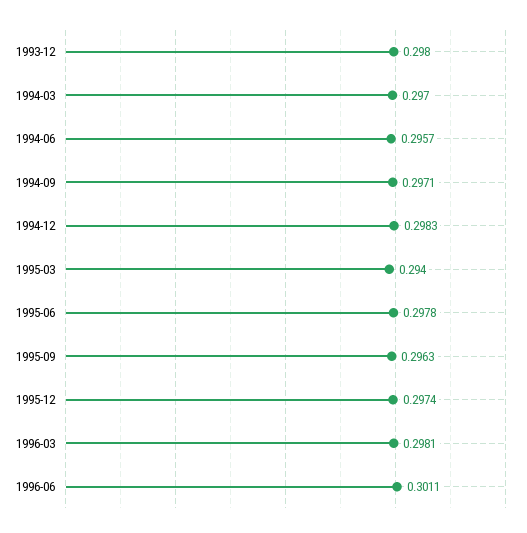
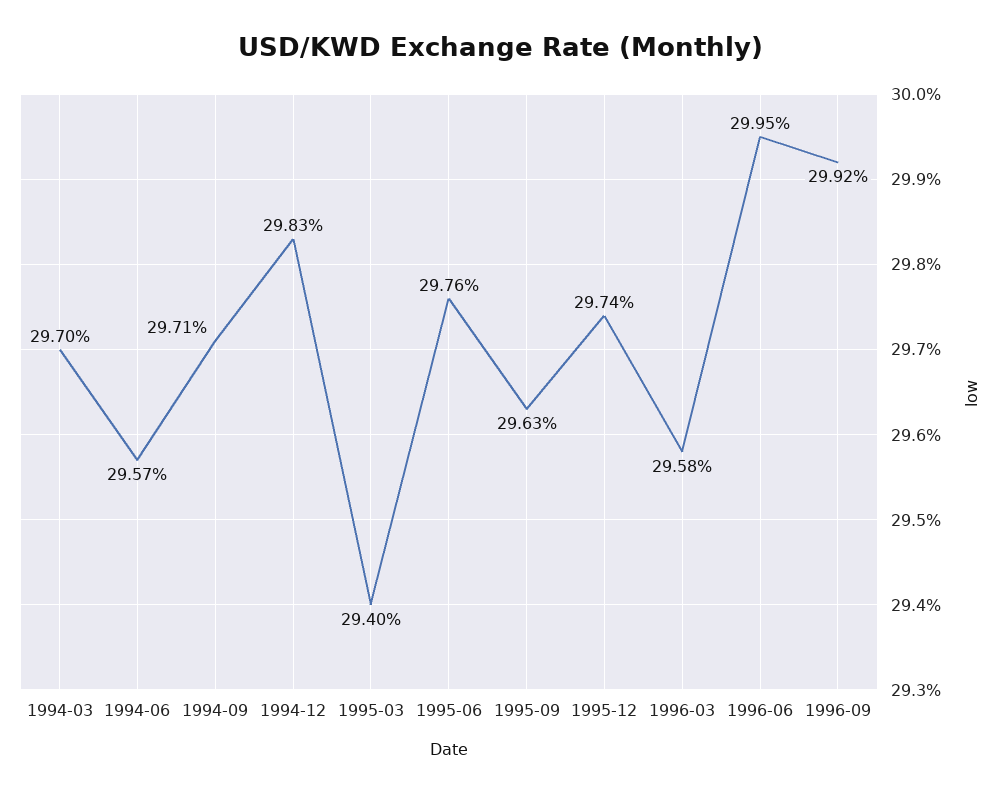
1993-12: 0.298 -> none
1995-06: 0.2978 -> 0.2976
1996-03: 0.2981 -> 0.2958
1996-06: 0.3011 -> 0.2995
1996-09: none -> 0.2992

